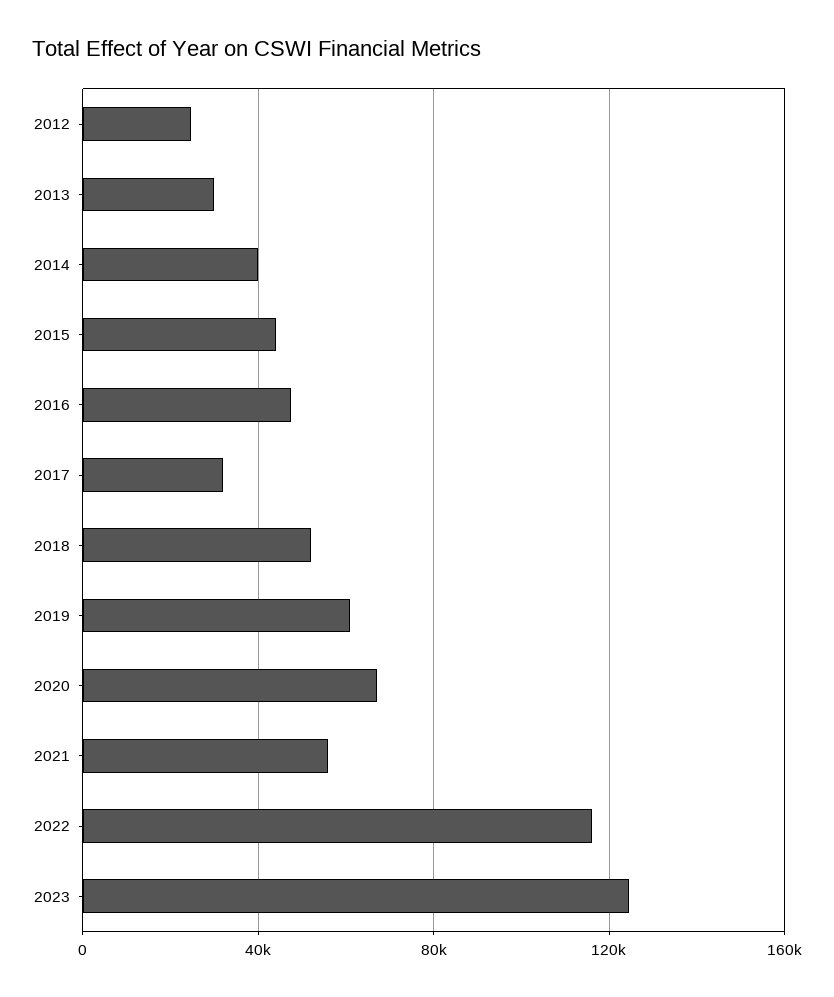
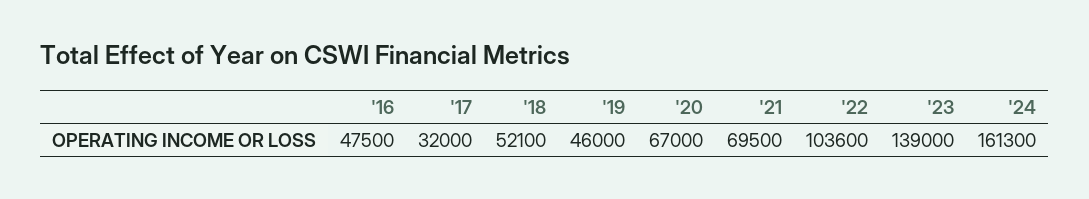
2012: 25000 -> none
2013: 30000 -> none
2014: 40000 -> none
2015: 45000 -> none
2019: 60000 -> 46000
2021: 55000 -> 69500
2022: 115000 -> 103600
2023: 125000 -> 139000
'24: none -> 161300

